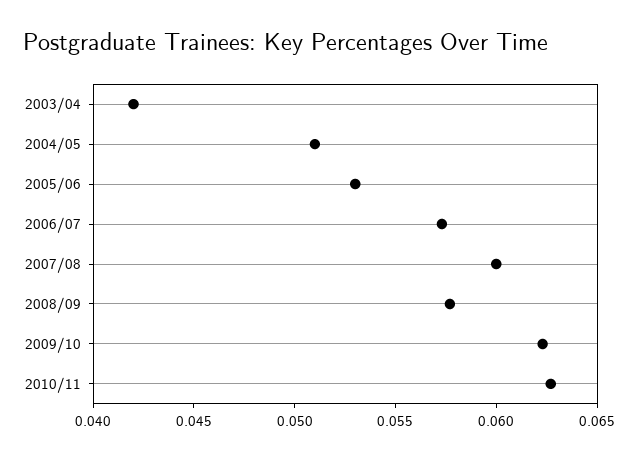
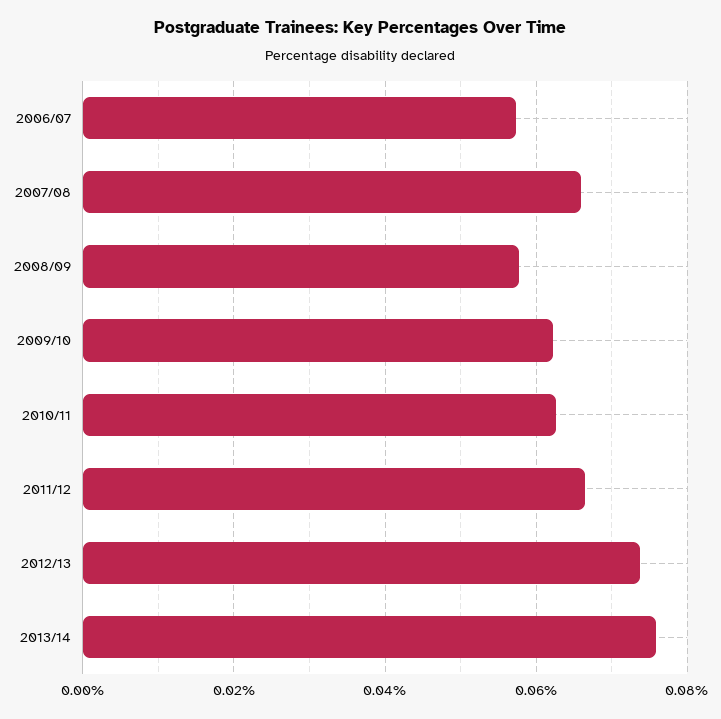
2003/04: 0.042 -> none
2004/05: 0.051 -> none
2005/06: 0.053 -> none
2007/08: 0.06 -> 0.066
2011/12: none -> 0.066
2012/13: none -> 0.074
2013/14: none -> 0.076

